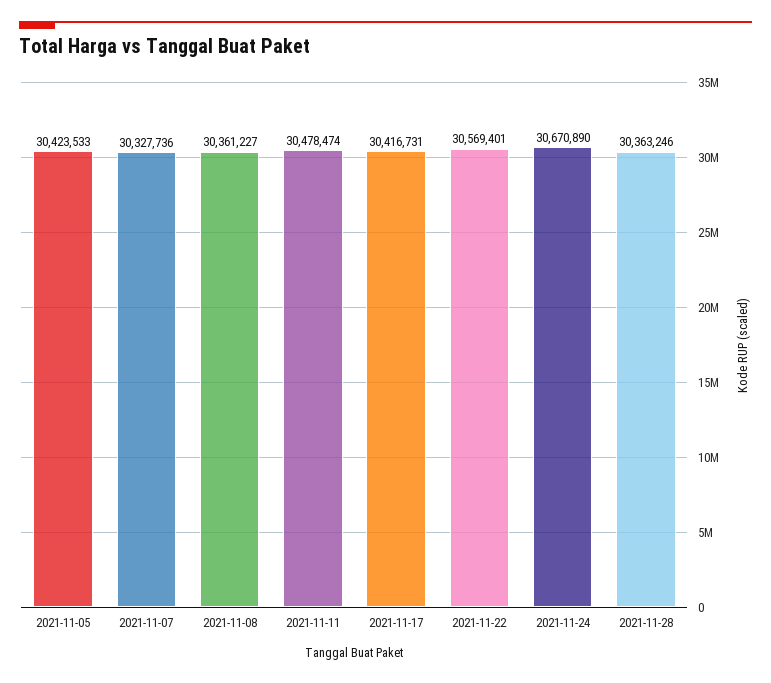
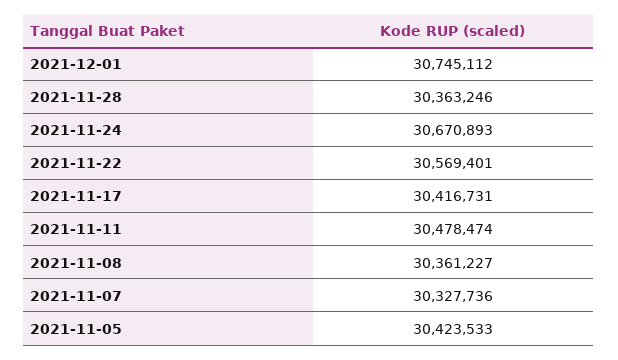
2021-11-24: 30670890 -> 30670893
2021-12-01: none -> 30745112

